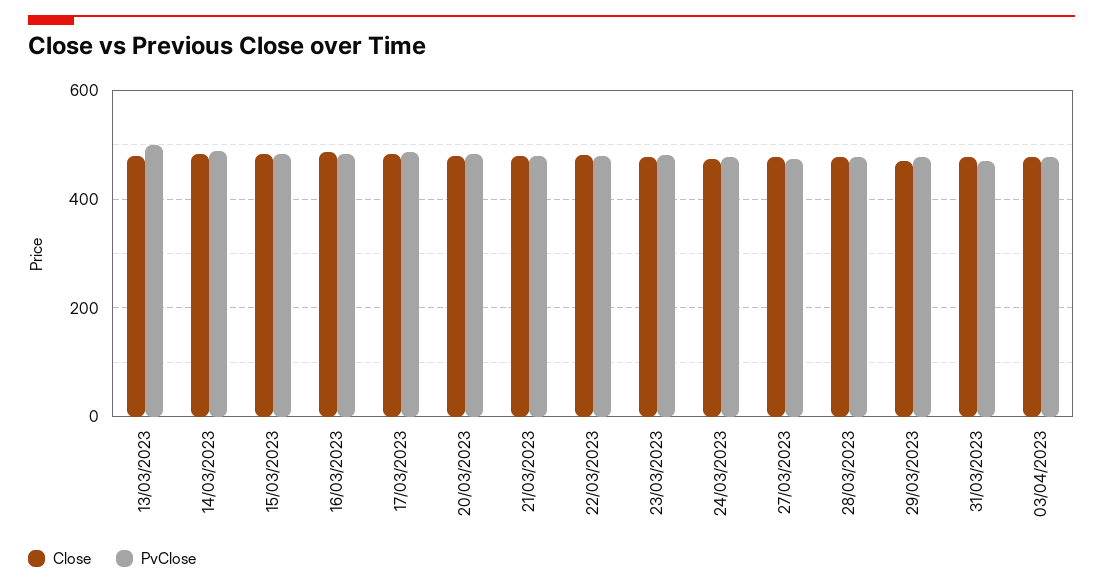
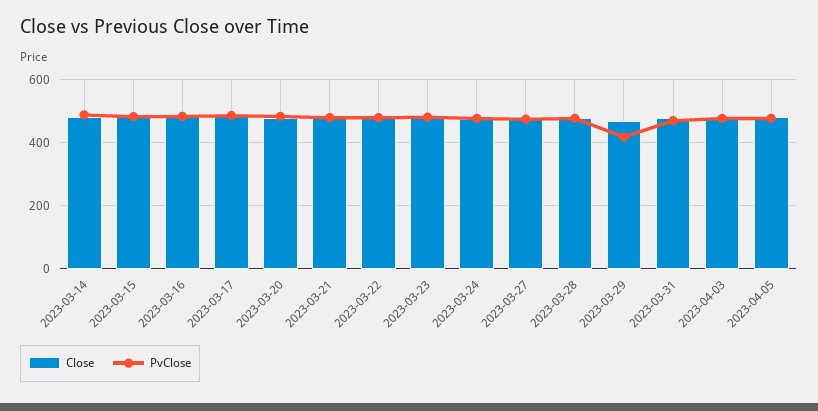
Close, 13/03/2023: 480 -> none
PvClose, 13/03/2023: 500 -> none
PvClose, 29/03/2023: 480 -> 420
Close, 2023-04-05: none -> 480
PvClose, 2023-04-05: none -> 480

